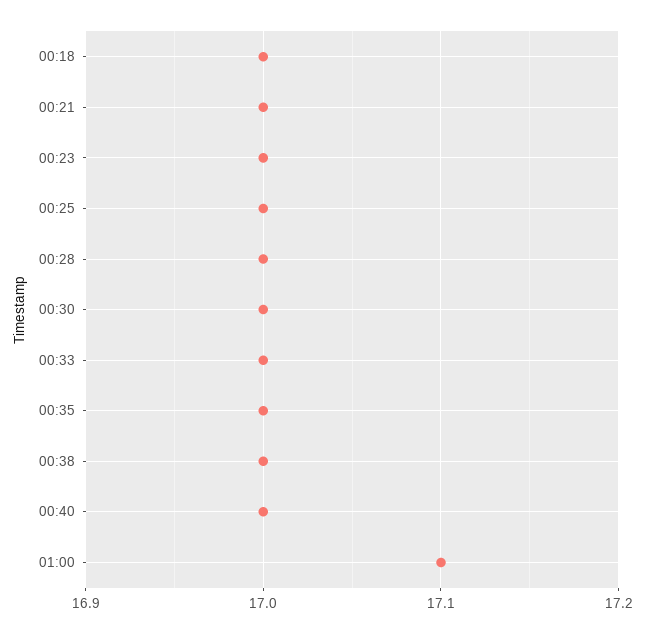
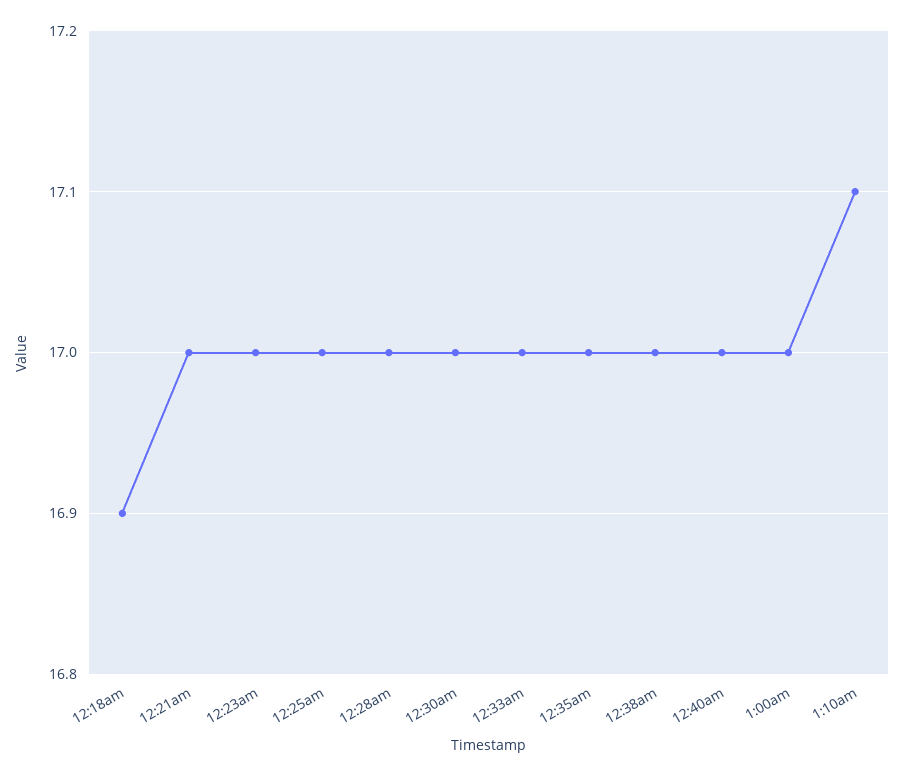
00:18: 17 -> 16.9
01:00: 17.1 -> 17
1:10am: none -> 17.1

